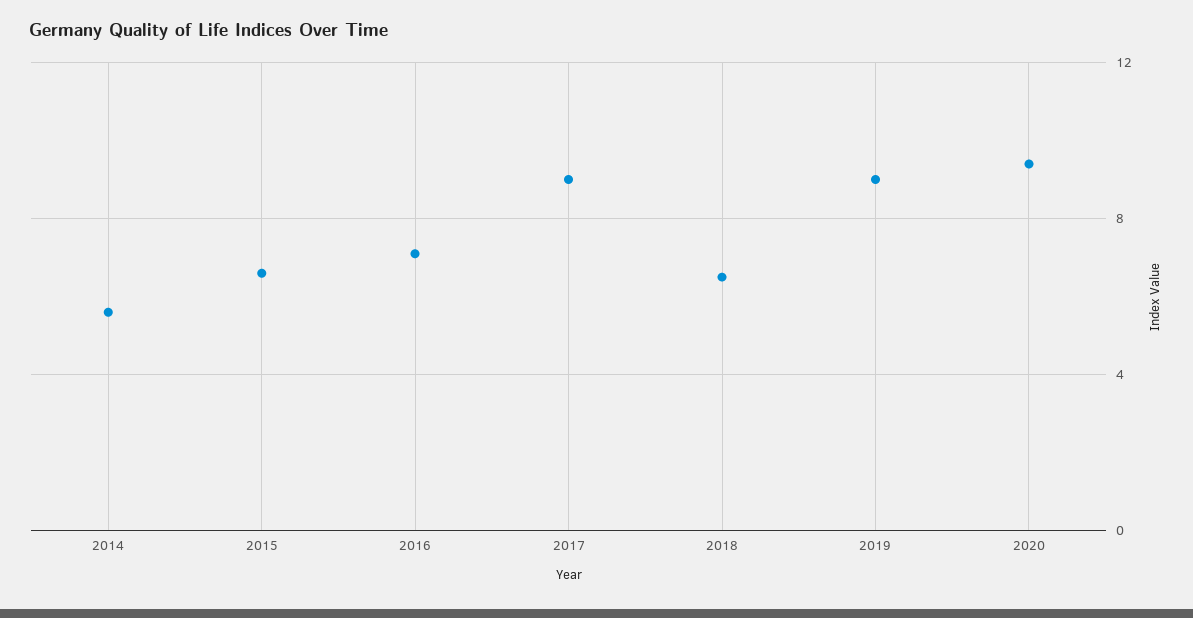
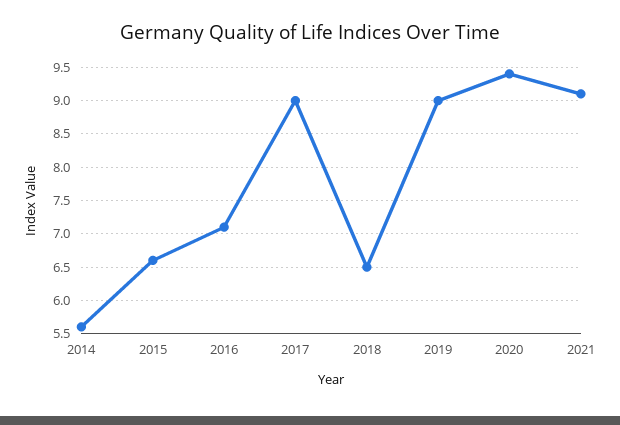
2021: none -> 9.1

